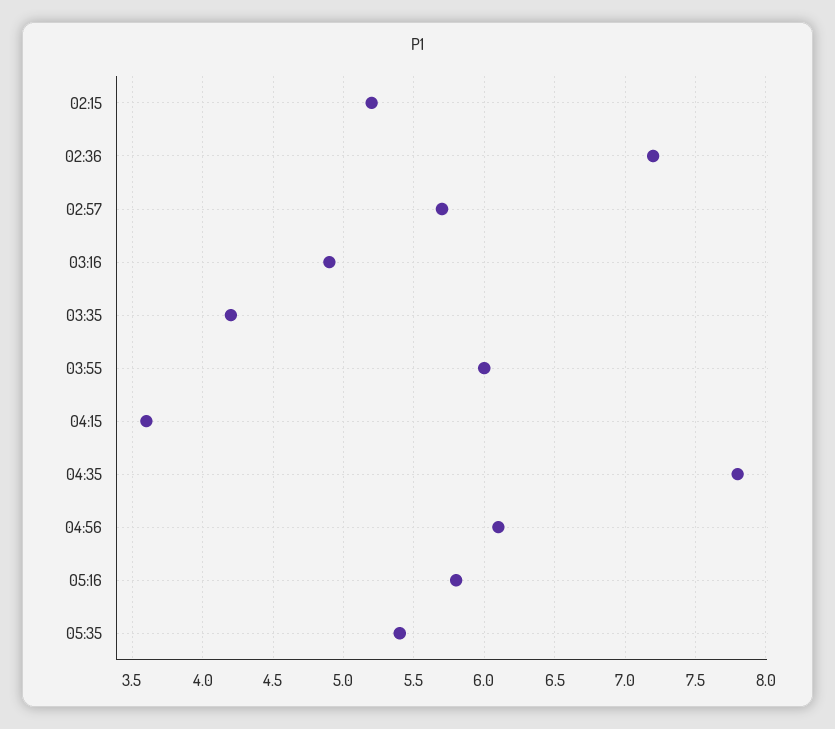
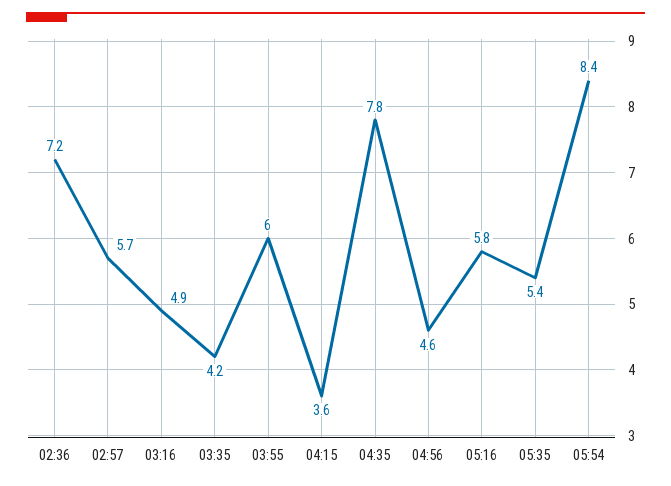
02:15: 5.2 -> none
04:56: 6.1 -> 4.6
05:54: none -> 8.4

